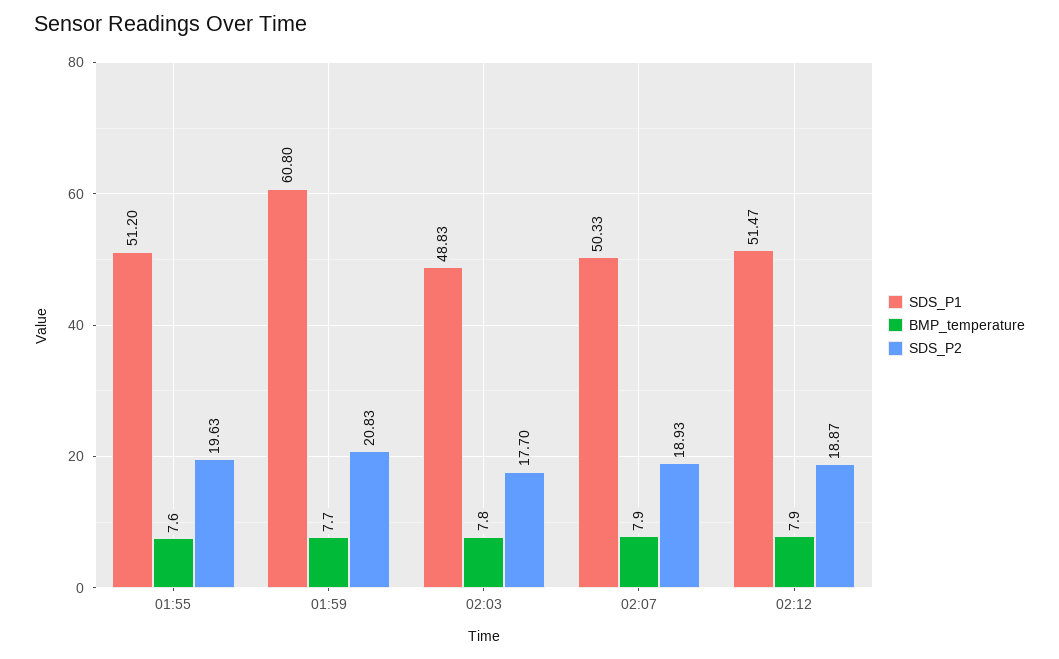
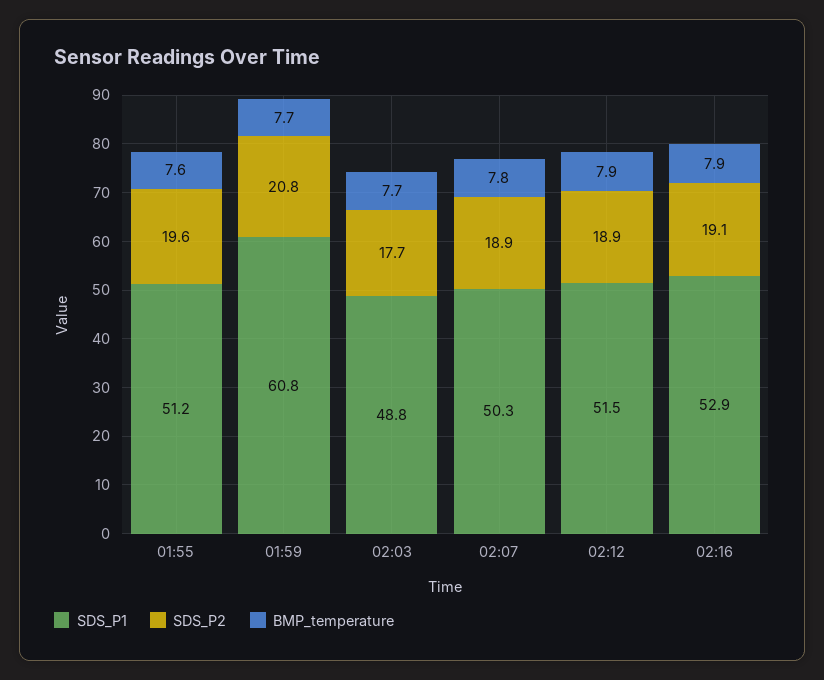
BMP_temperature, 02:03: 7.8 -> 7.7
BMP_temperature, 02:07: 7.9 -> 7.8
SDS_P1, 02:16: none -> 52.9
SDS_P2, 02:16: none -> 19.1
BMP_temperature, 02:16: none -> 7.9

